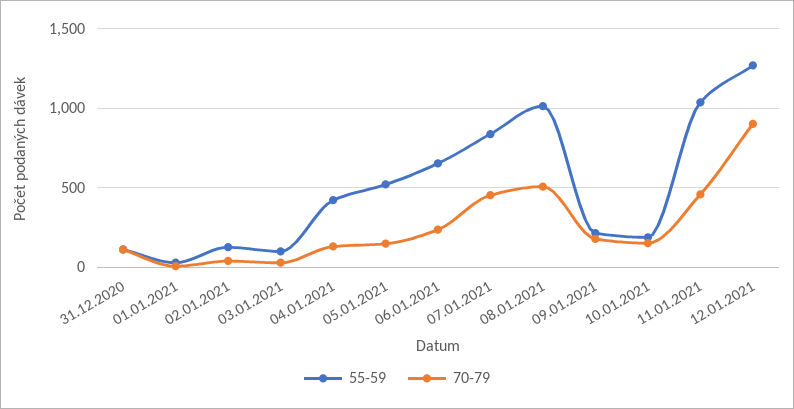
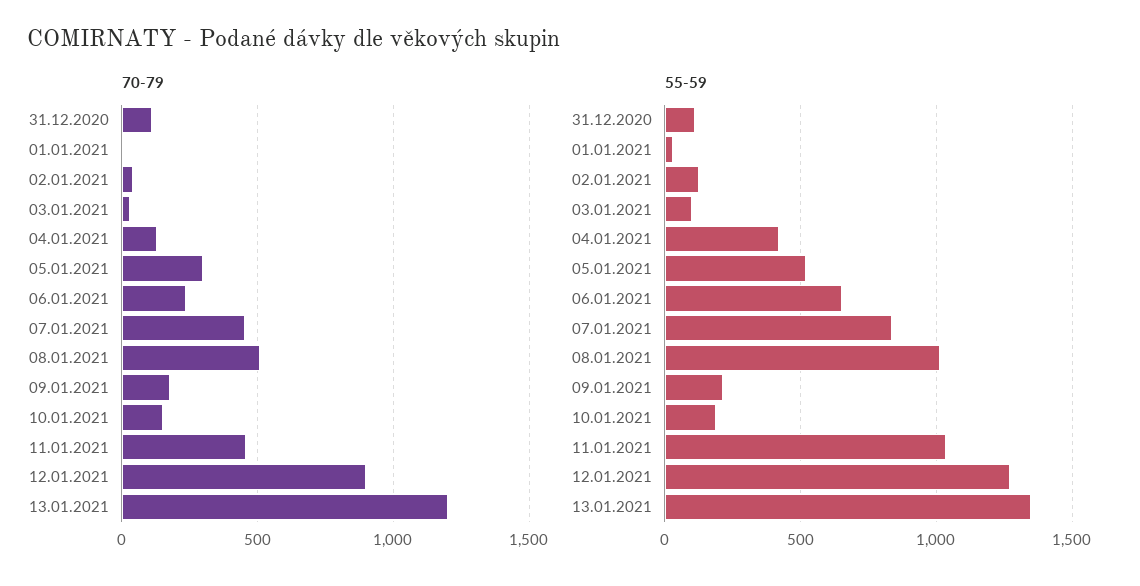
70-79, 05.01.2021: 150 -> 300
70-79, 13.01.2021: none -> 1200
55-59, 13.01.2021: none -> 1350

